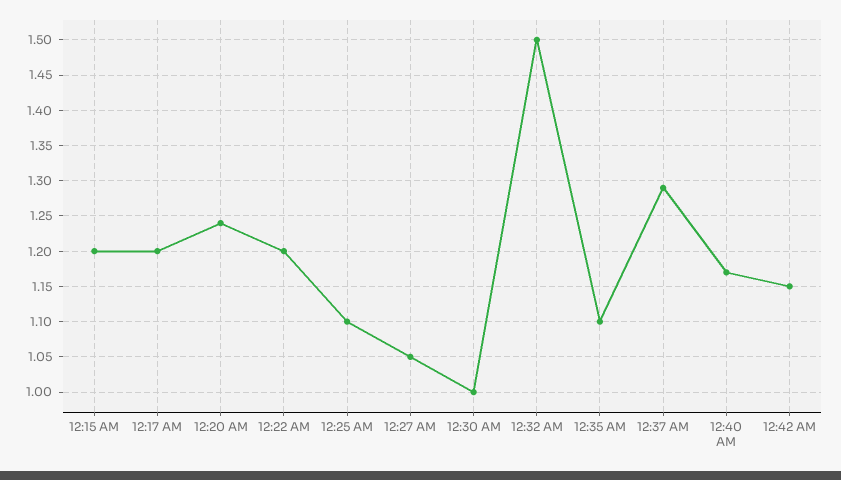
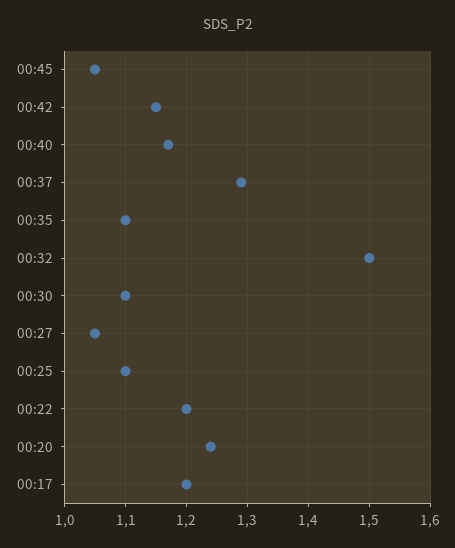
12:15 AM: 1.2 -> none
12:30 AM: 1 -> 1.1
00:45: none -> 1.05

